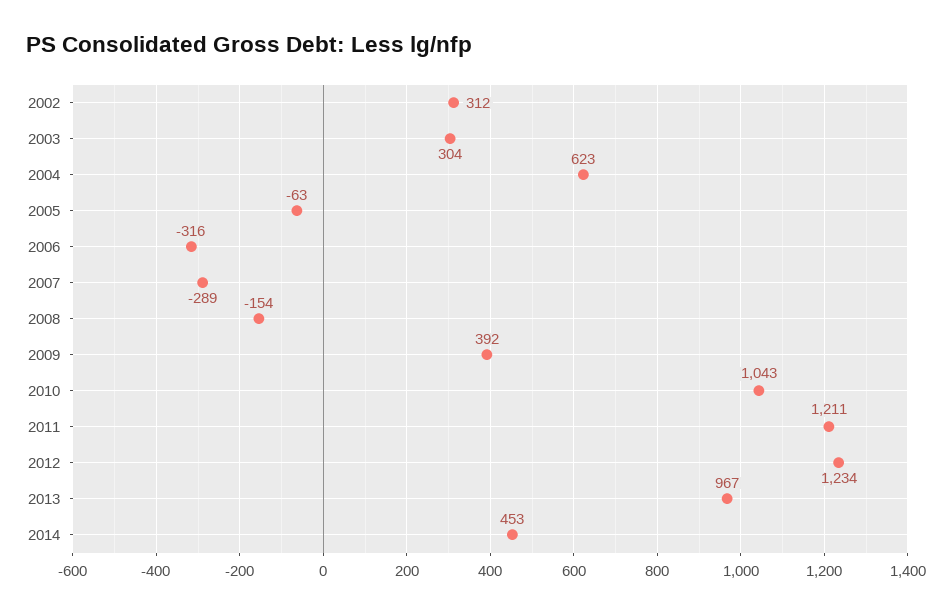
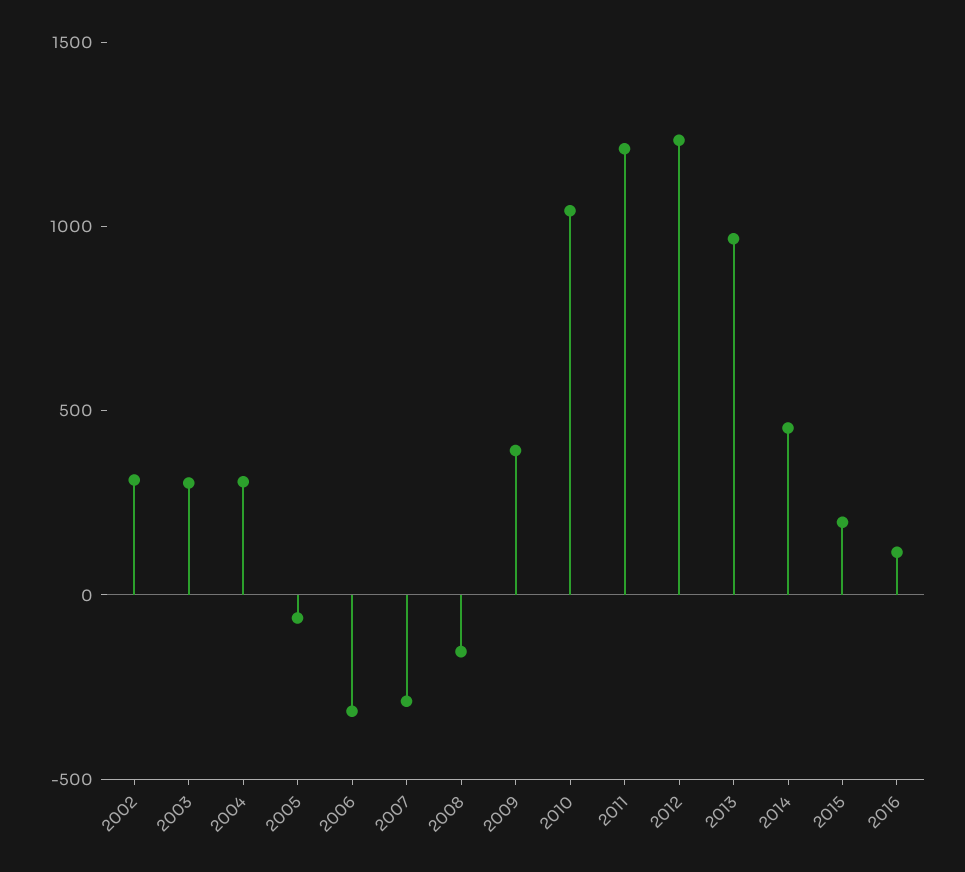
2004: 623 -> 300
2015: none -> 200
2016: none -> 100

